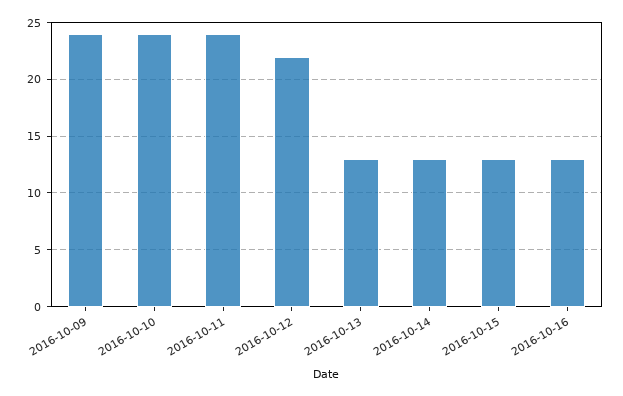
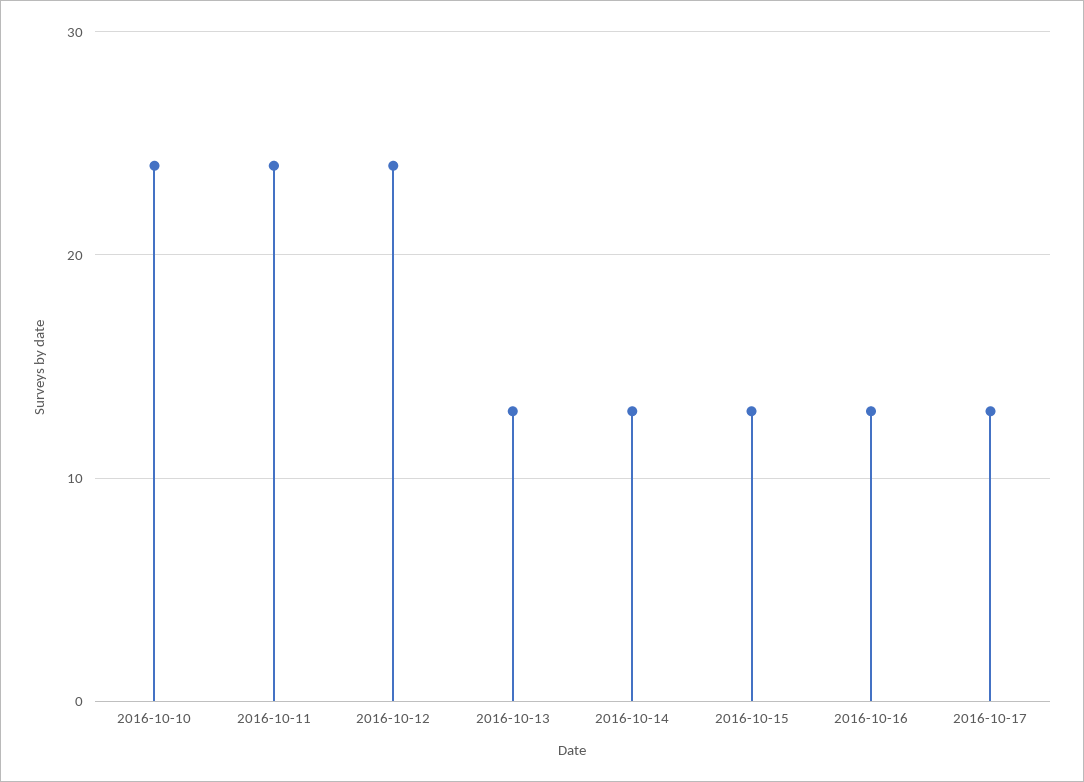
2016-10-09: 24 -> none
2016-10-12: 22 -> 24
2016-10-17: none -> 13

